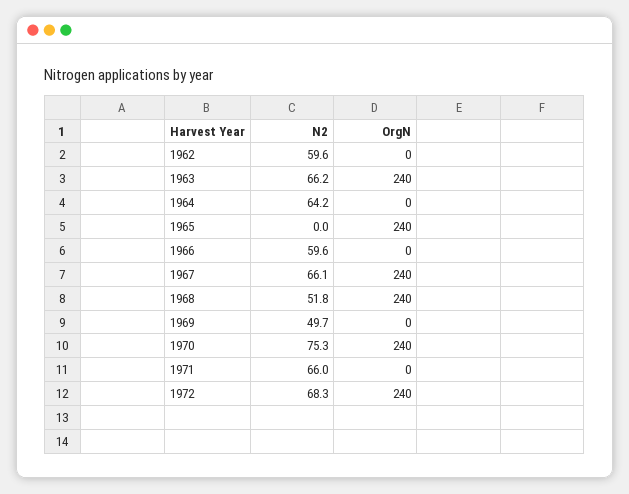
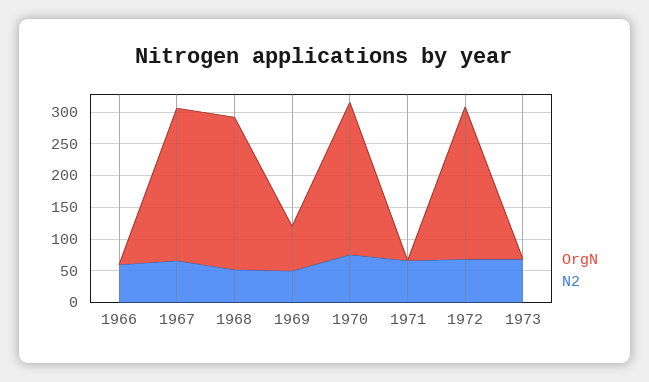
N2, 1962: 59.6 -> none
OrgN, 1962: 0 -> none
N2, 1963: 66.2 -> none
OrgN, 1963: 240 -> none
N2, 1964: 64.2 -> none
OrgN, 1964: 0 -> none
N2, 1965: 0 -> none
OrgN, 1965: 240 -> none
OrgN, 1969: 0 -> 75
OrgN, 1973: none -> 0
N2, 1973: none -> 75

